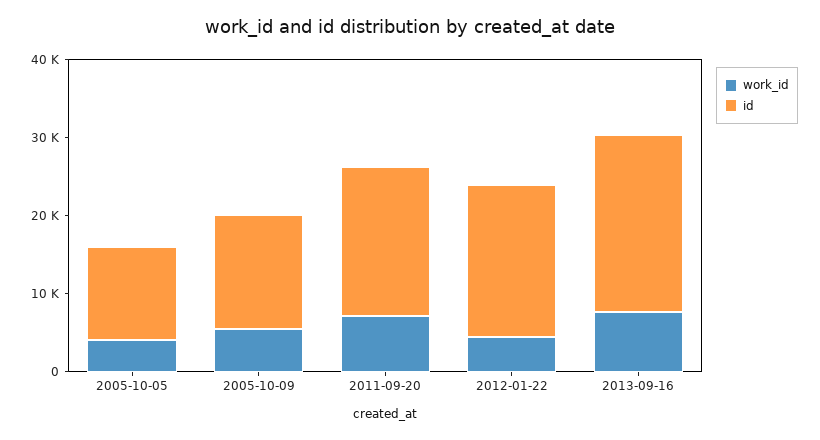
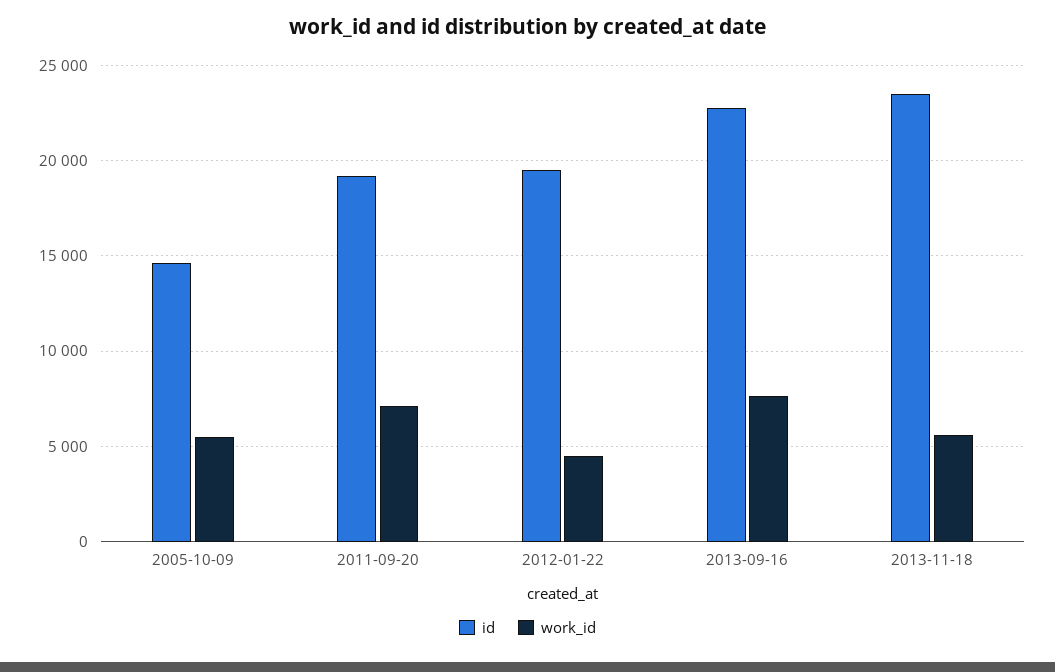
work_id, 2005-10-05: 4000 -> none
id, 2005-10-05: 12000 -> none
id, 2013-11-18: none -> 23500
work_id, 2013-11-18: none -> 5500

